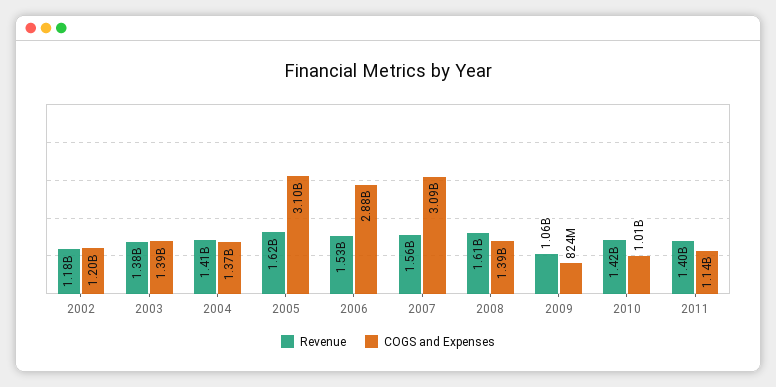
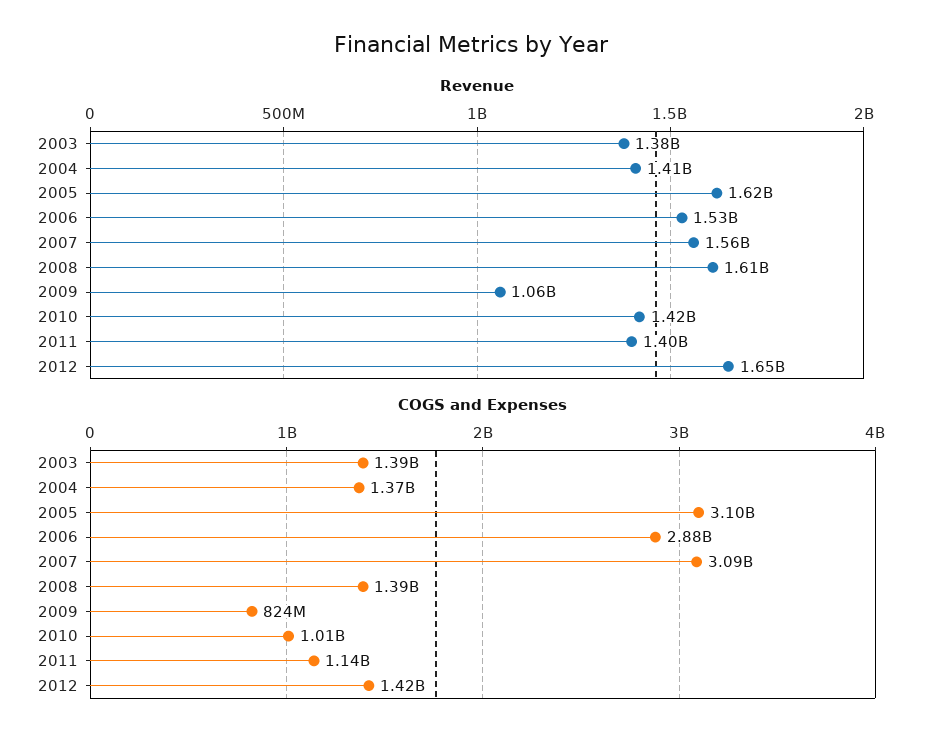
Revenue, 2002: 1180000000 -> none
COGS and Expenses, 2002: 1200000000 -> none
Revenue, 2012: none -> 1650000000
COGS and Expenses, 2012: none -> 1420000000

